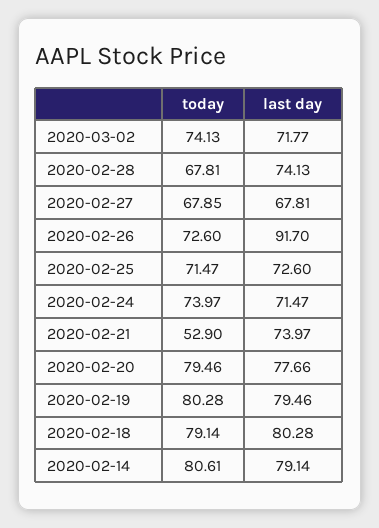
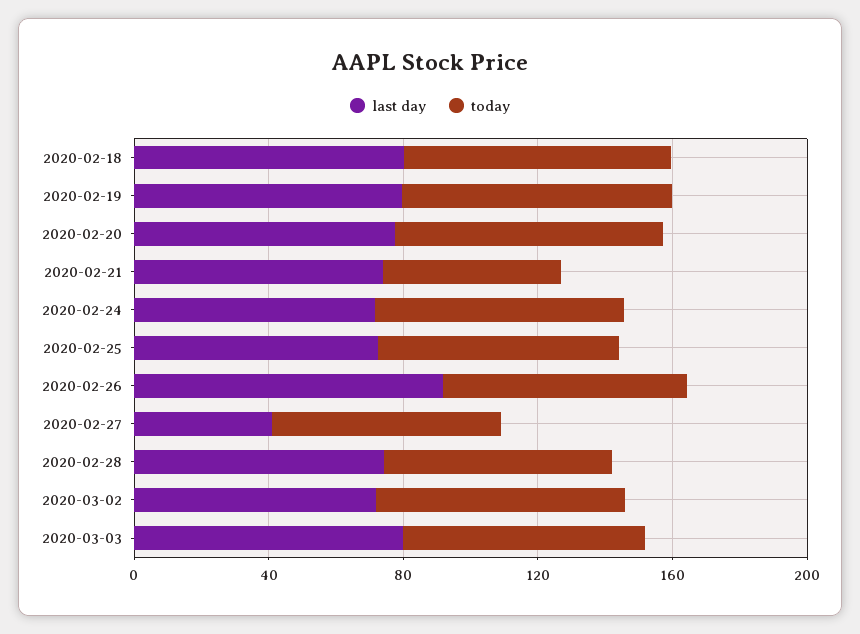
last day, 2020-02-27: 67.81 -> 40
today, 2020-02-14: 80.61 -> none
last day, 2020-02-14: 79.14 -> none
last day, 2020-03-03: none -> 80
today, 2020-03-03: none -> 70

